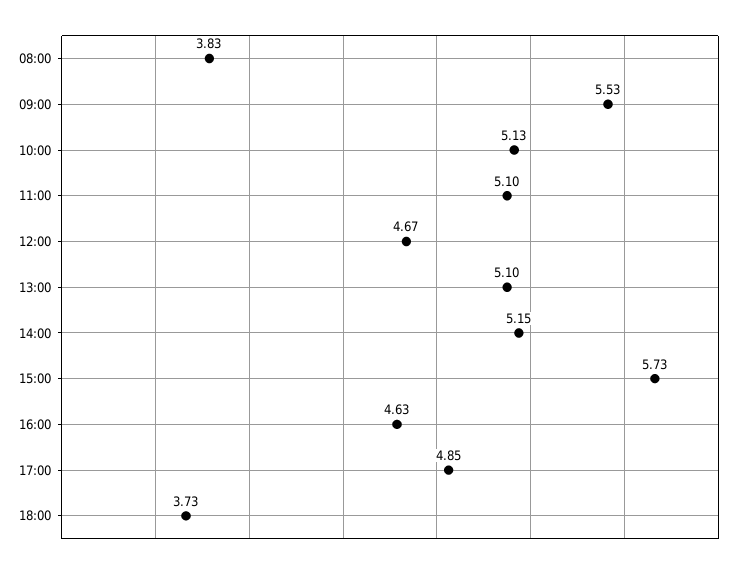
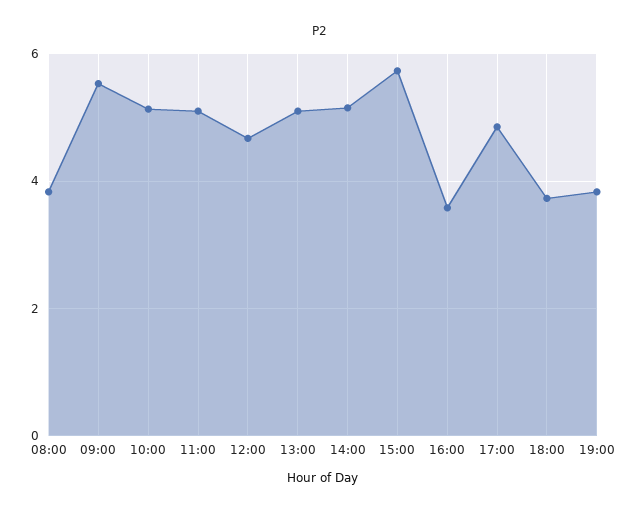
16:00: 4.63 -> 3.6
19:00: none -> 3.8

